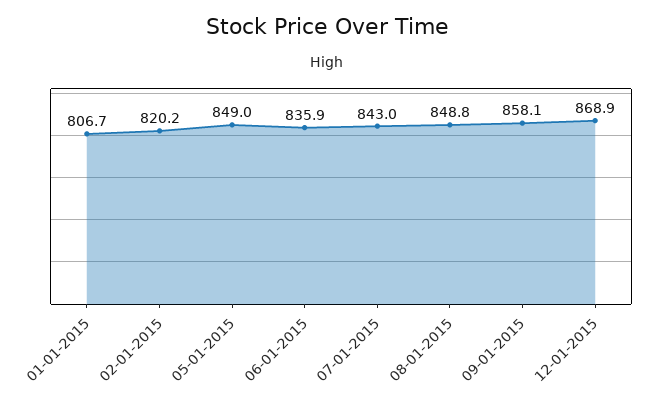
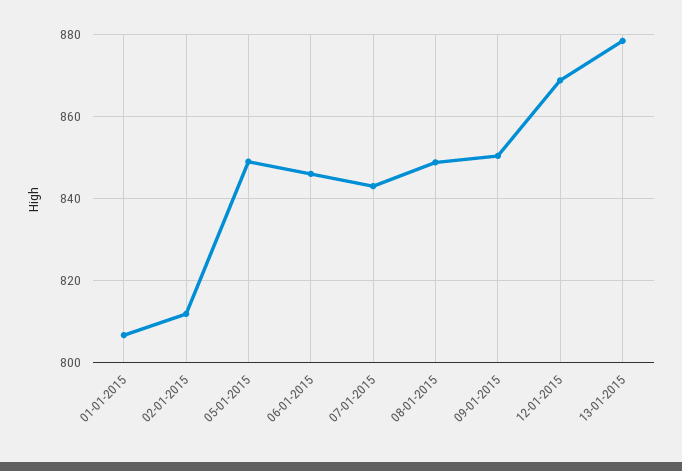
02-01-2015: 820.2 -> 812
06-01-2015: 835.9 -> 846
09-01-2015: 858.1 -> 850
13-01-2015: none -> 878

